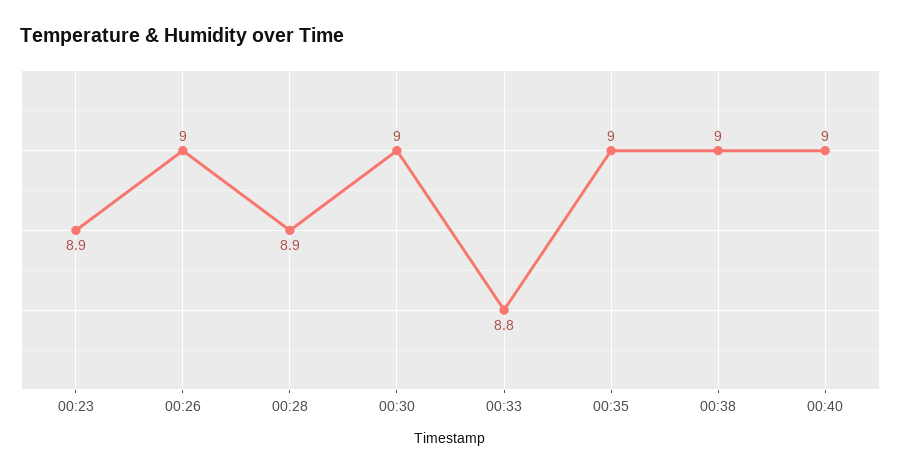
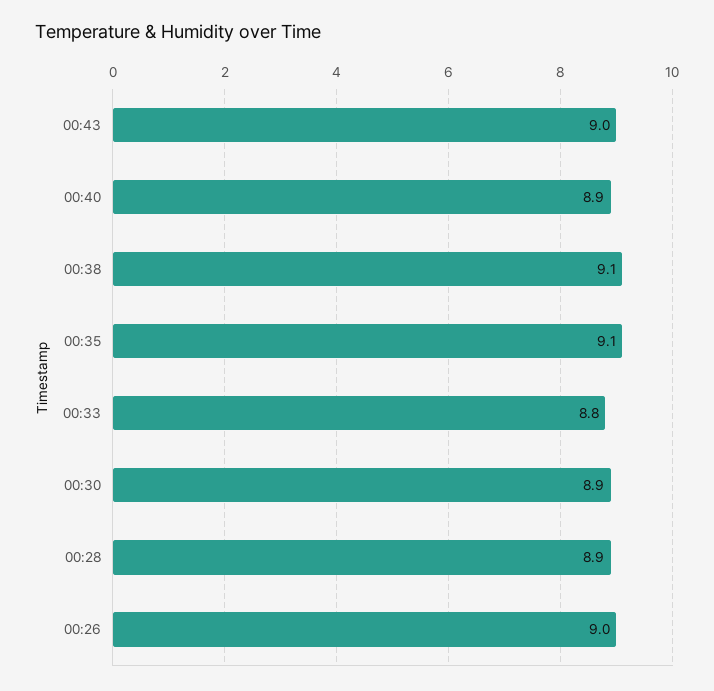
00:23: 8.9 -> none
00:30: 9 -> 8.9
00:35: 9 -> 9.1
00:38: 9 -> 9.1
00:40: 9 -> 8.9
00:43: none -> 9

